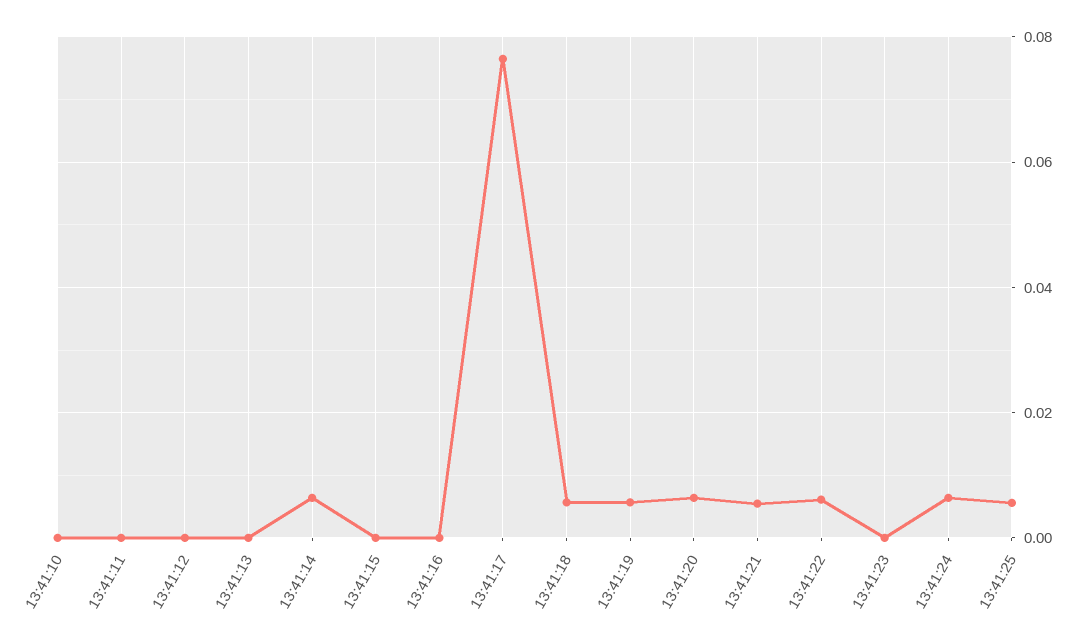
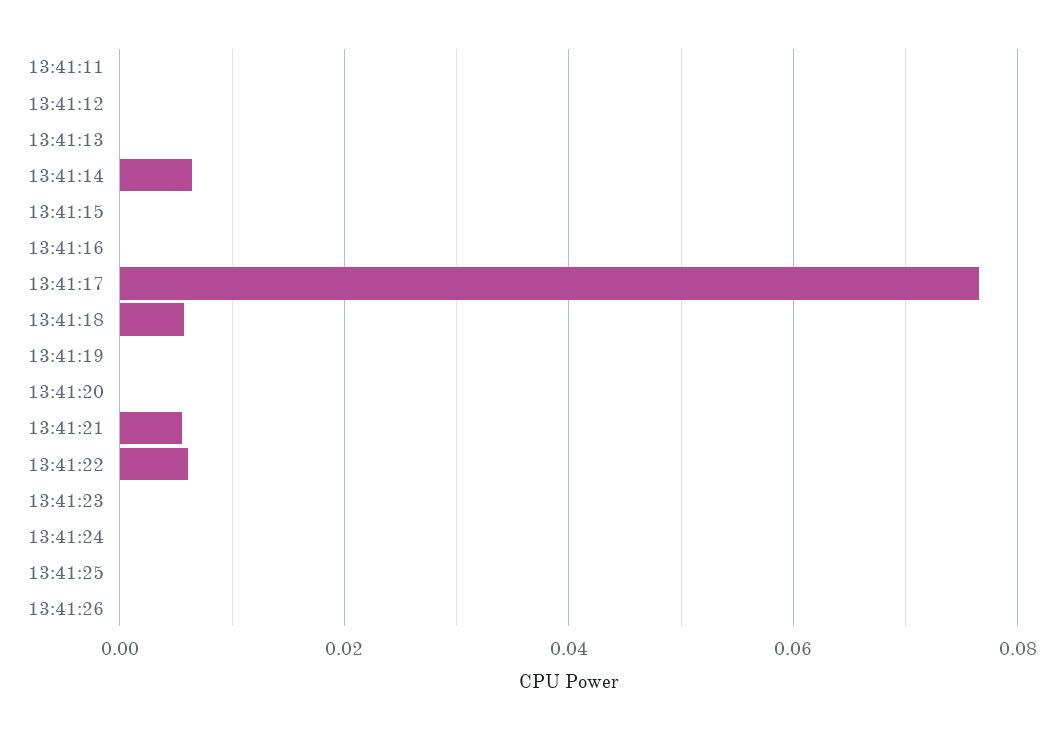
13:41:10: 0 -> none
13:41:19: 0.006 -> 0
13:41:20: 0.006 -> 0
13:41:24: 0.006 -> 0
13:41:25: 0.006 -> 0
13:41:26: none -> 0

